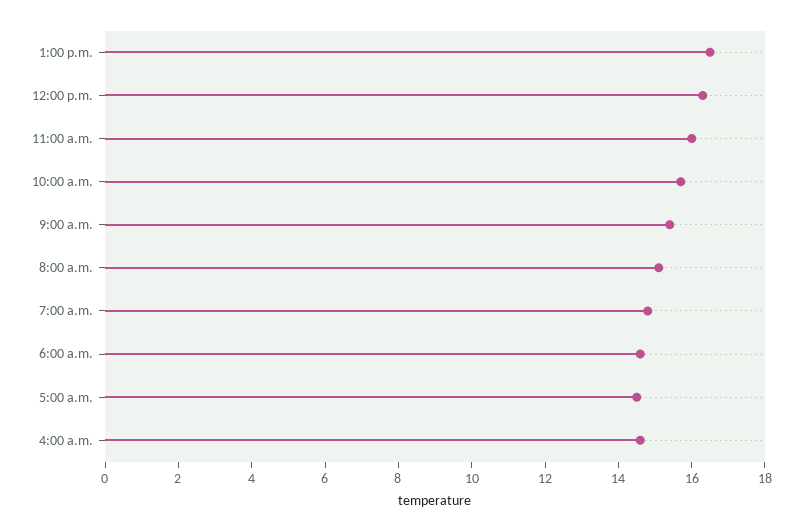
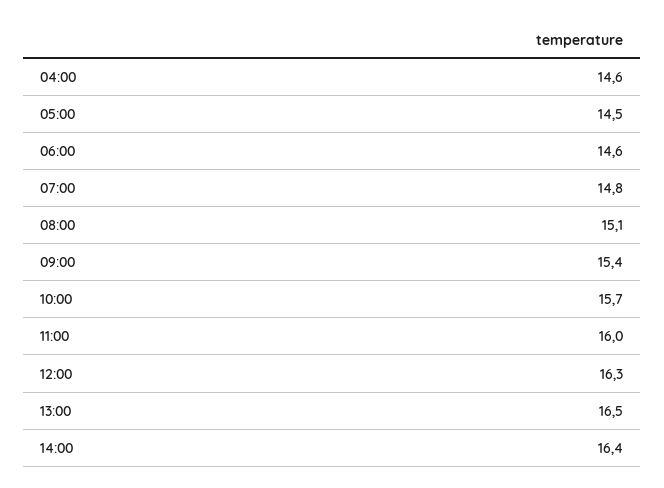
14:00: none -> 16.4

